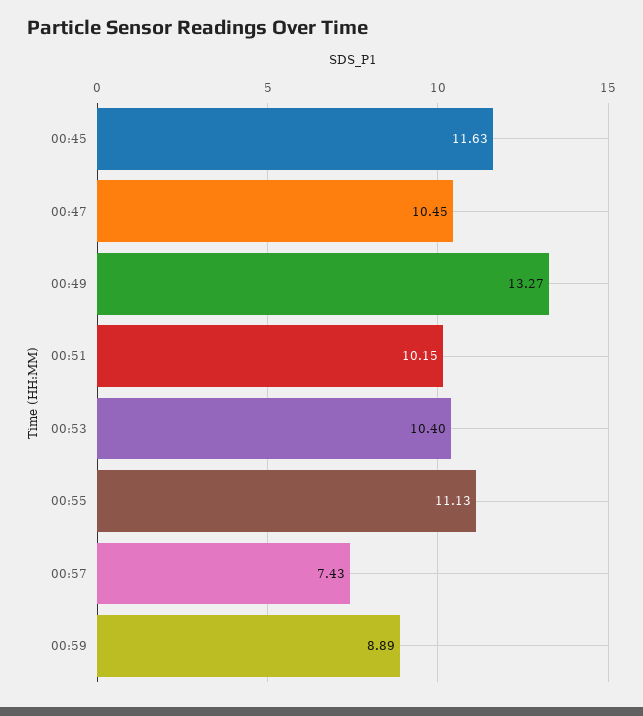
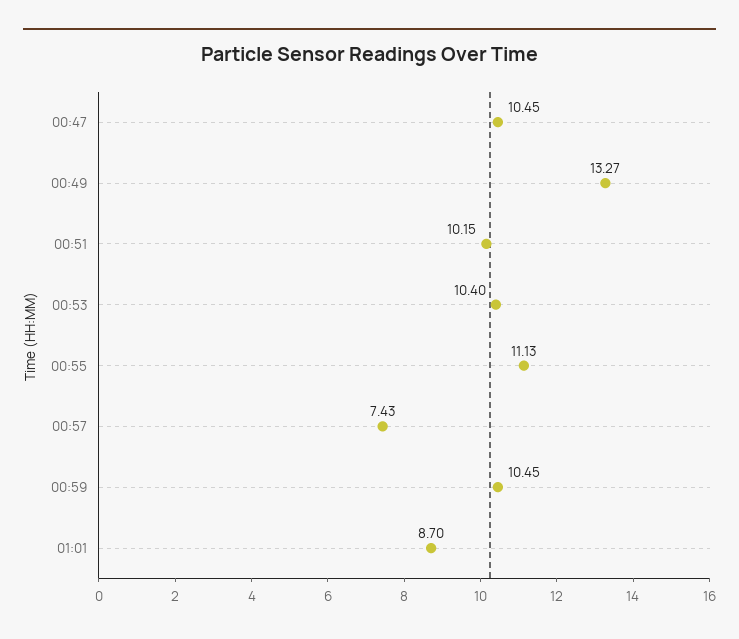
00:45: 11.63 -> none
00:59: 8.89 -> 10.45
01:01: none -> 8.7

